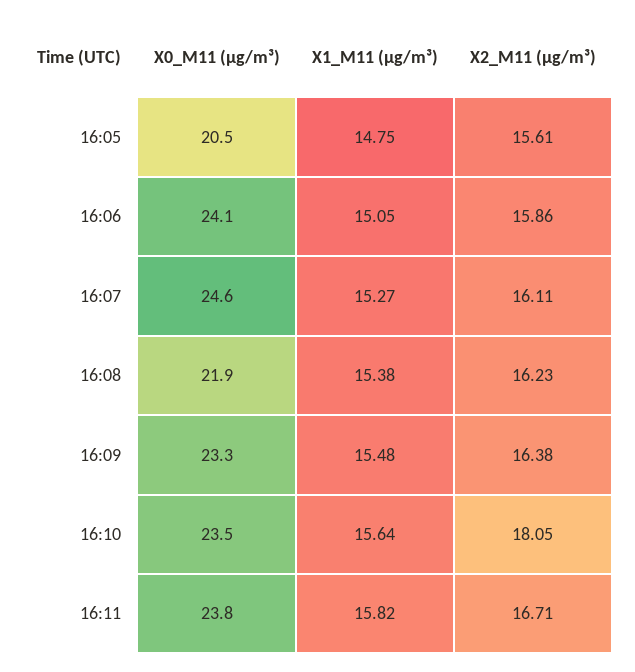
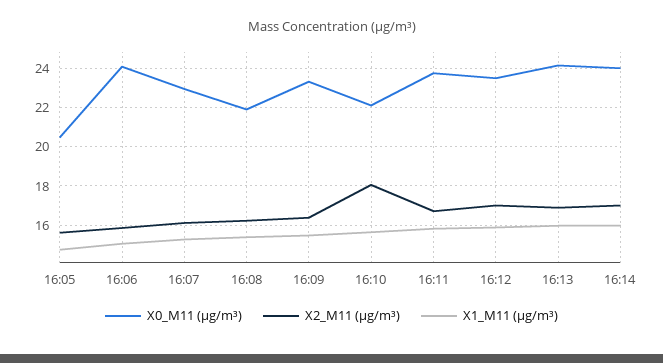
X0_M11 (μg/m³), 16:07: 24.6 -> 23
X0_M11 (μg/m³), 16:10: 23.5 -> 22
X0_M11 (μg/m³), 16:12: none -> 23.5
X2_M11 (μg/m³), 16:12: none -> 17
X1_M11 (μg/m³), 16:12: none -> 16
X0_M11 (μg/m³), 16:13: none -> 24
X2_M11 (μg/m³), 16:13: none -> 17
X1_M11 (μg/m³), 16:13: none -> 16
X0_M11 (μg/m³), 16:14: none -> 24
X2_M11 (μg/m³), 16:14: none -> 17
X1_M11 (μg/m³), 16:14: none -> 16

